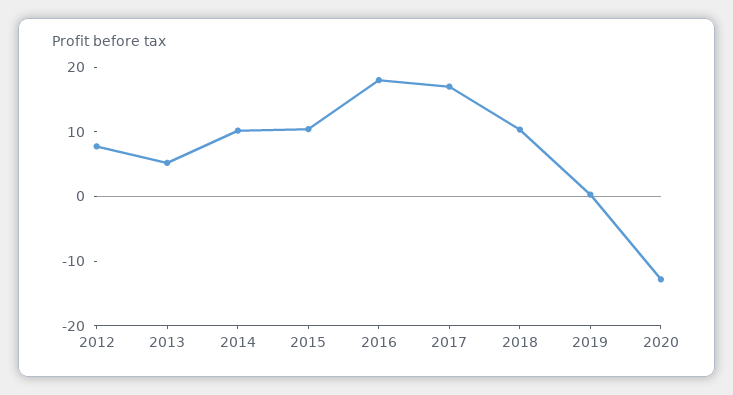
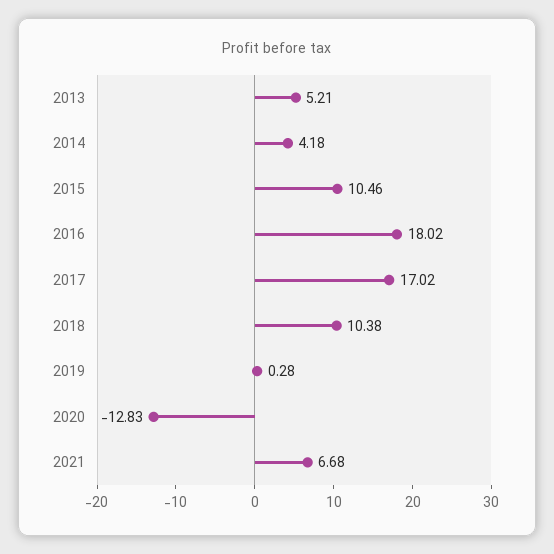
2012: 8 -> none
2014: 10 -> 4.18
2021: none -> 6.68

